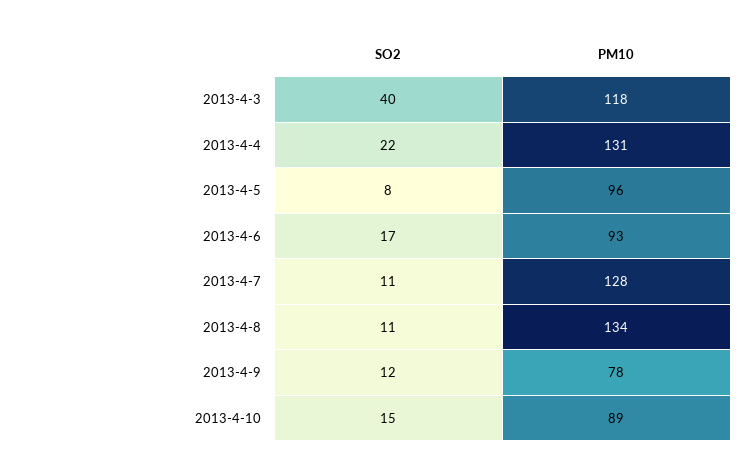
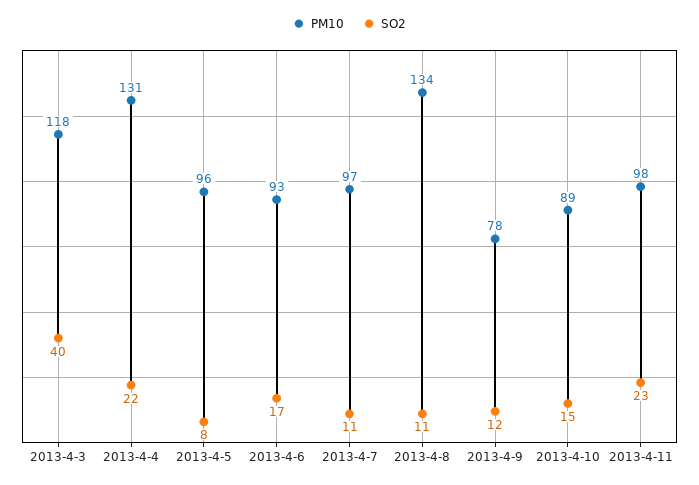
PM10, 2013-4-7: 128 -> 97
PM10, 2013-4-11: none -> 98
SO2, 2013-4-11: none -> 23

